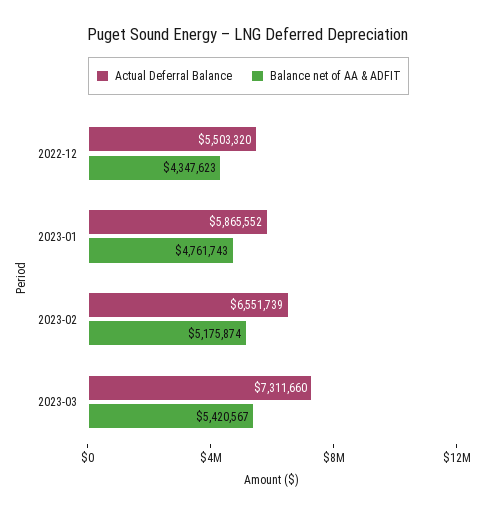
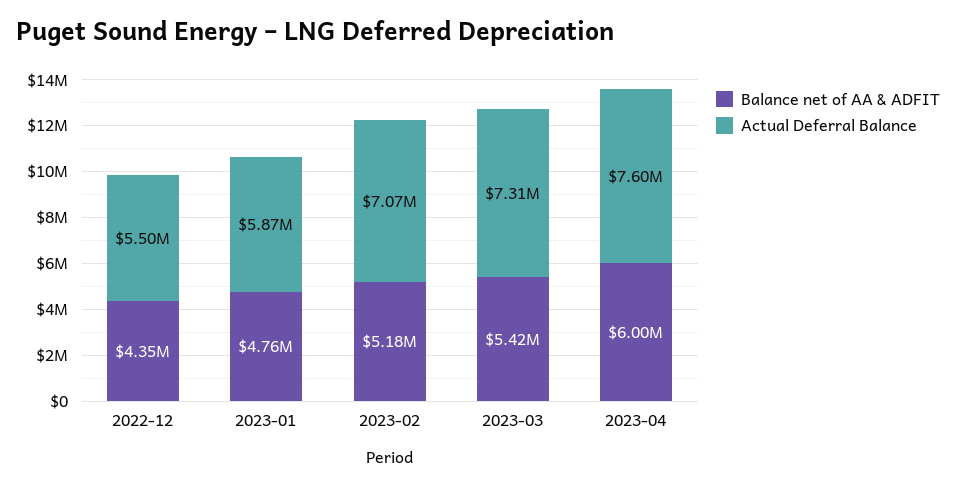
Actual Deferral Balance, 2023-02: 6551739 -> 7070000
Balance net of AA & ADFIT, 2023-04: none -> 6000000
Actual Deferral Balance, 2023-04: none -> 7600000

